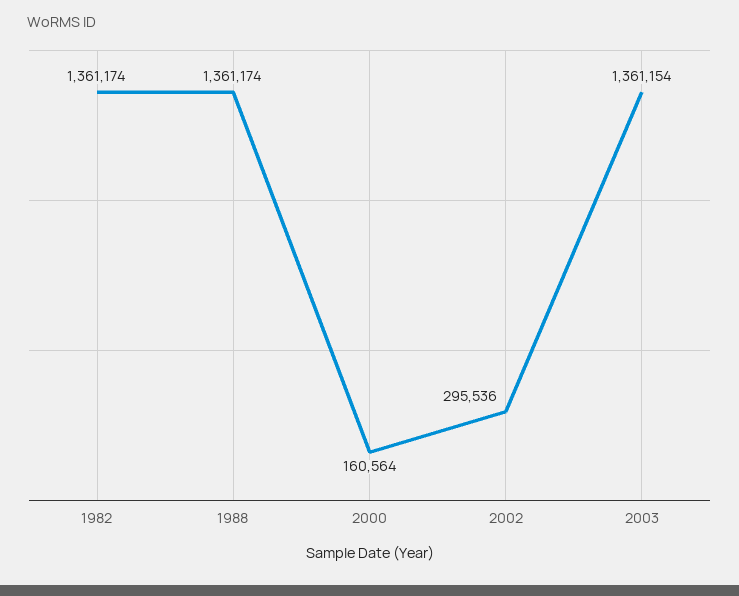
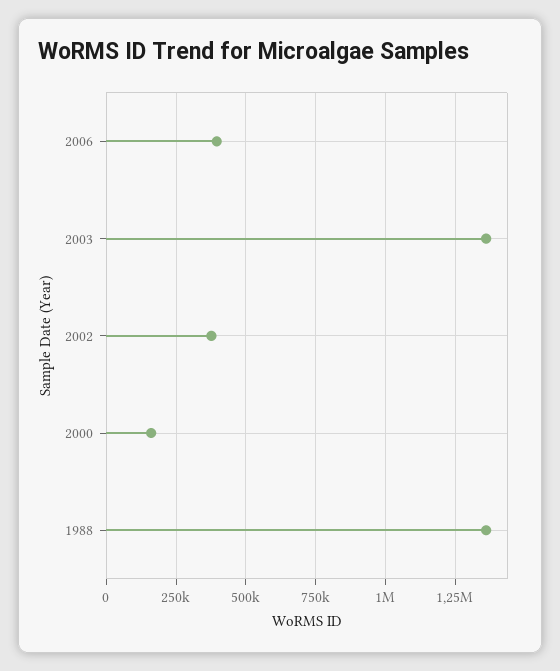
1982: 1361174 -> none
2002: 295536 -> 375000
2006: none -> 400000

